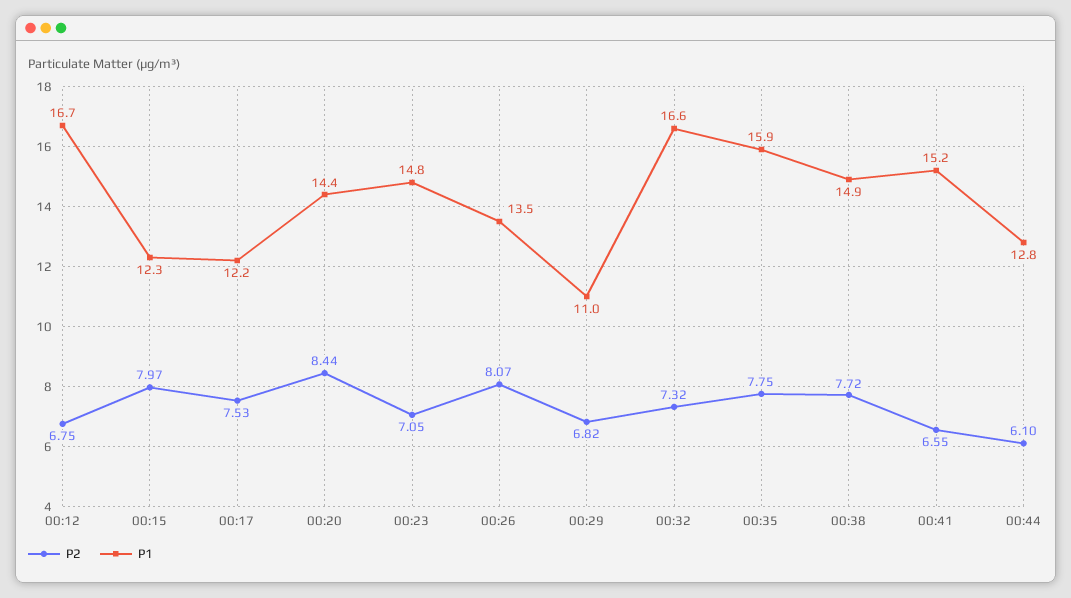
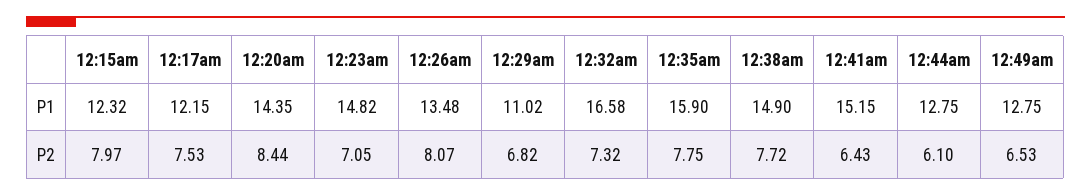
P2, 00:12: 6.75 -> none
P1, 00:12: 16.7 -> none
P2, 00:41: 6.55 -> 6.43
P1, 12:49am: none -> 12.75
P2, 12:49am: none -> 6.53

